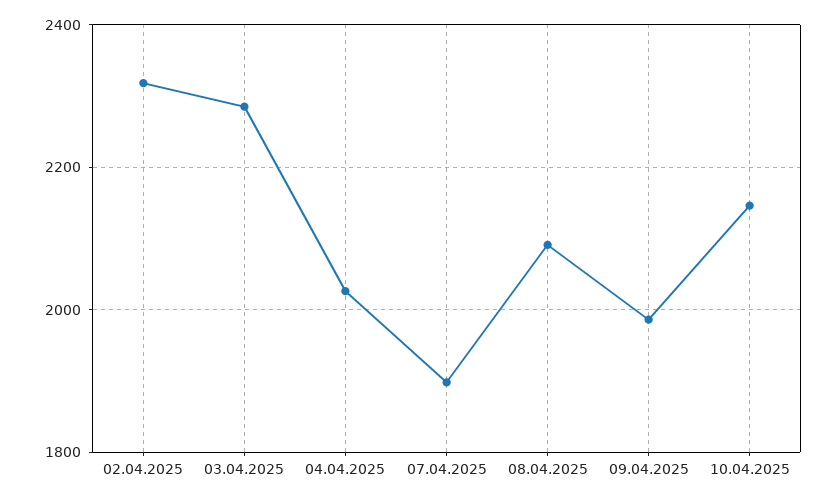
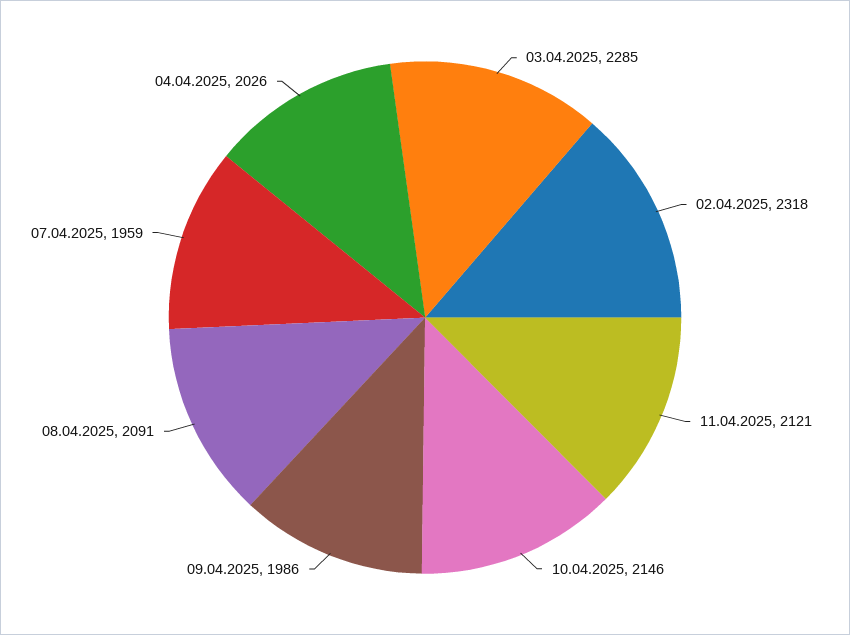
07.04.2025: 1900 -> 1959
11.04.2025: none -> 2121

